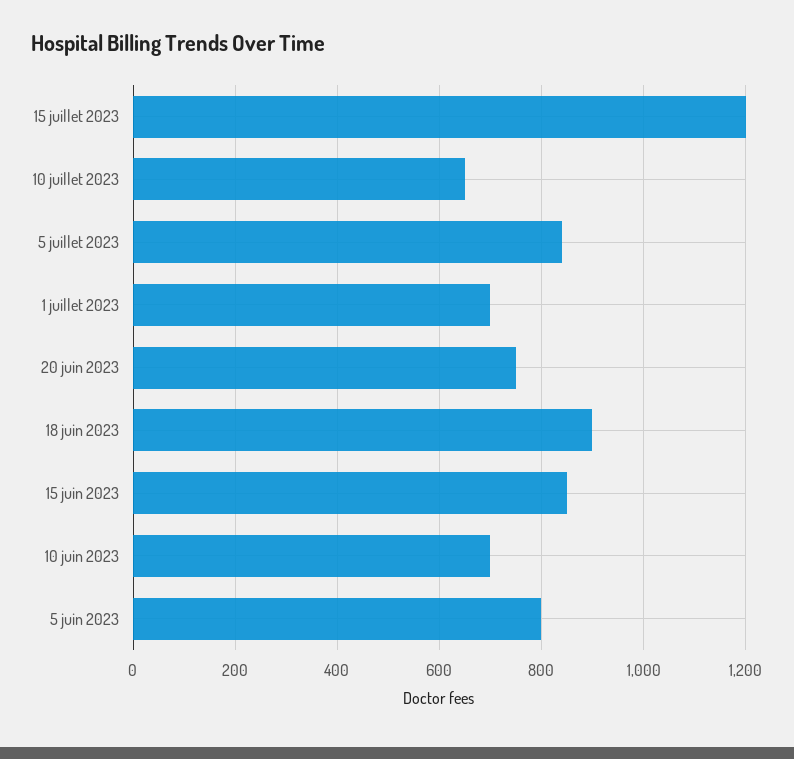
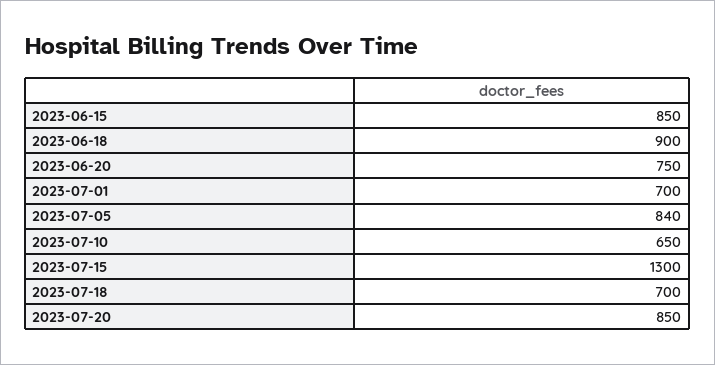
15 juillet 2023: 1200 -> 1300
10 juin 2023: 700 -> none
5 juin 2023: 800 -> none
2023-07-18: none -> 700
2023-07-20: none -> 850

